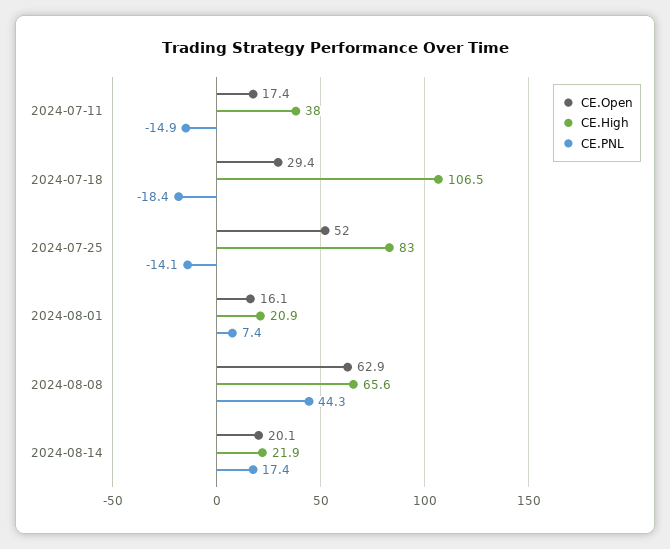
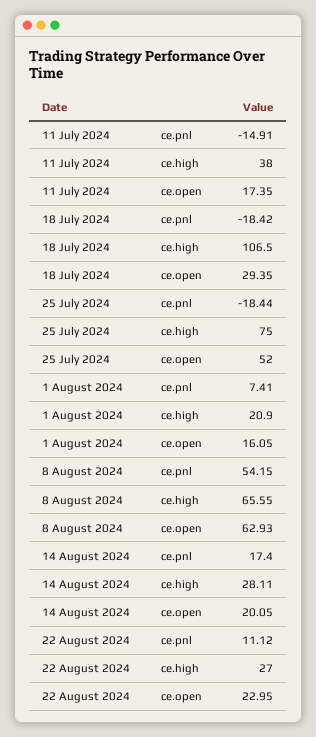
CE.High, 2024-07-25: 83 -> 75
CE.PNL, 2024-07-25: -14.1 -> -18.44
CE.PNL, 2024-08-08: 44.3 -> 54.15
CE.High, 2024-08-14: 21.9 -> 28.11
CE.PNL, 22 August 2024: none -> 11.12
CE.High, 22 August 2024: none -> 27
CE.Open, 22 August 2024: none -> 22.95

